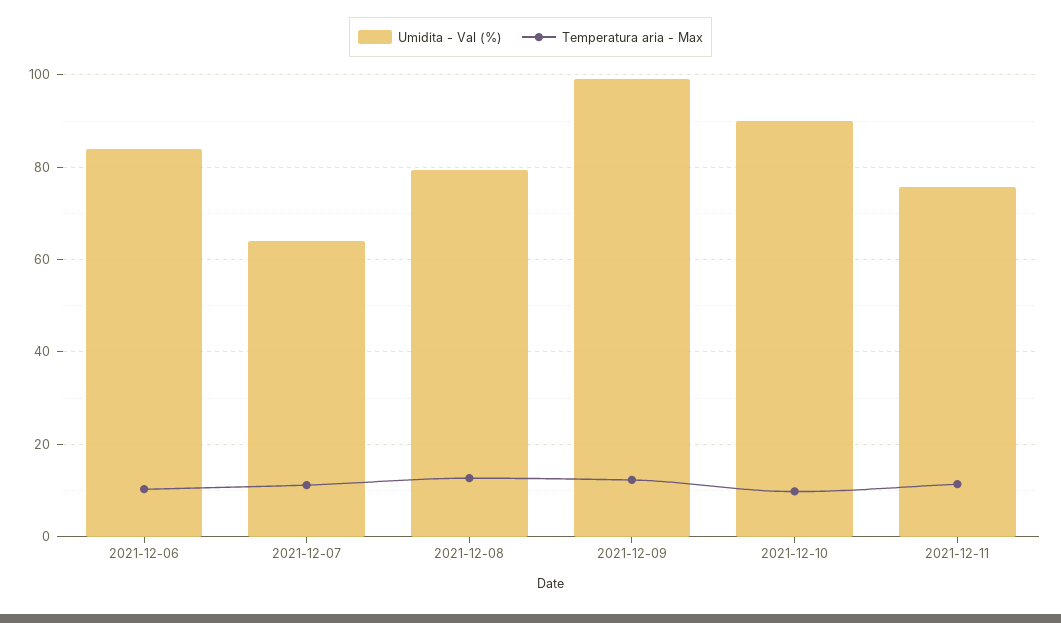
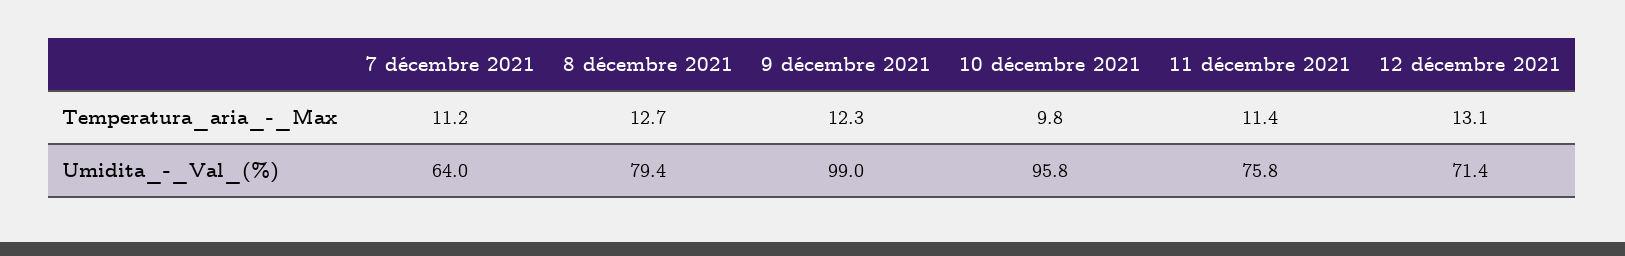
Umidita - Val (%), 2021-12-06: 84 -> none
Temperatura aria - Max, 2021-12-06: 10 -> none
Umidita - Val (%), 2021-12-10: 90 -> 95.8
Temperatura aria - Max, 12 décembre 2021: none -> 13.1
Umidita - Val (%), 12 décembre 2021: none -> 71.4

